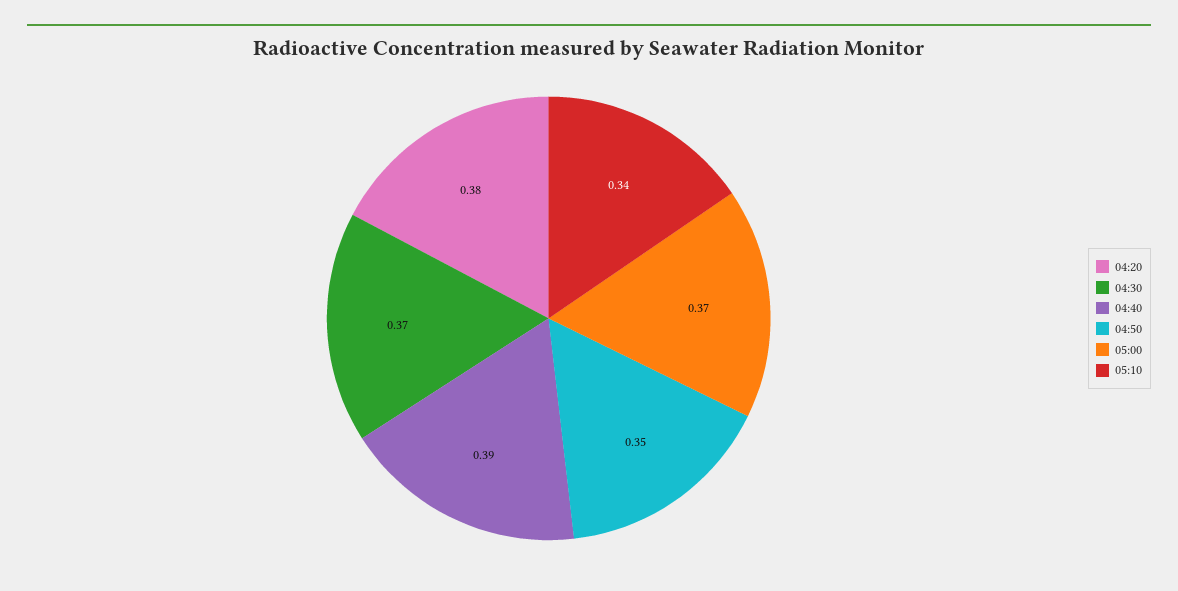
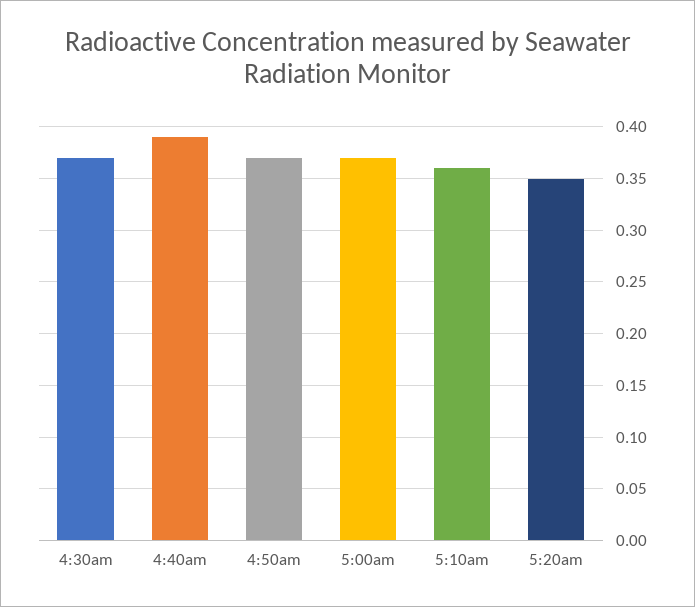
04:20: 0.38 -> none
04:50: 0.35 -> 0.37
05:10: 0.34 -> 0.36
5:20am: none -> 0.35

